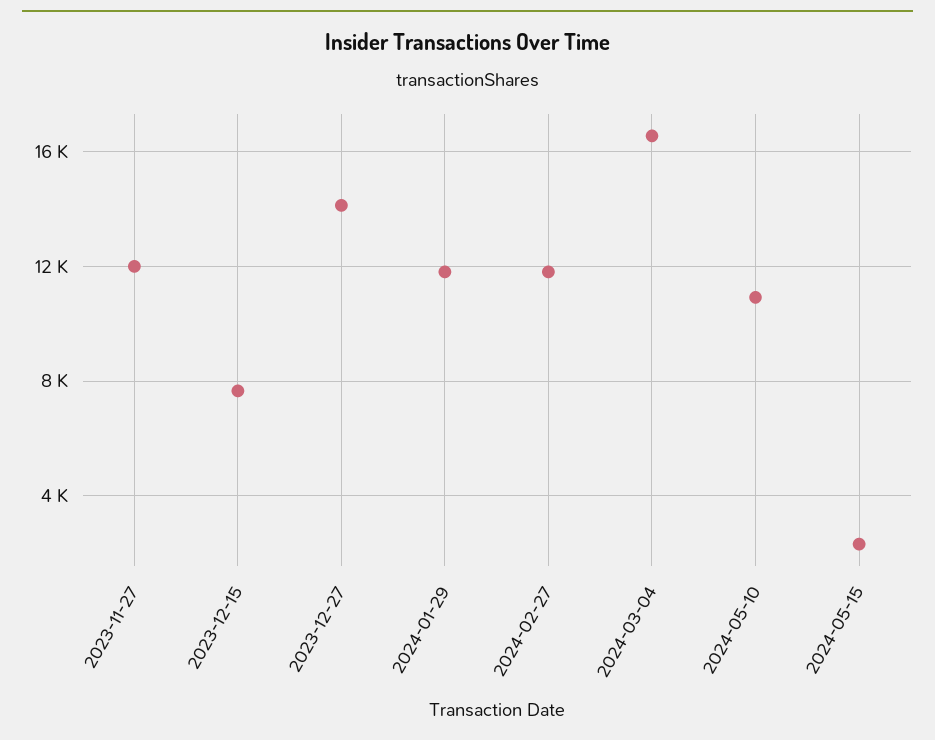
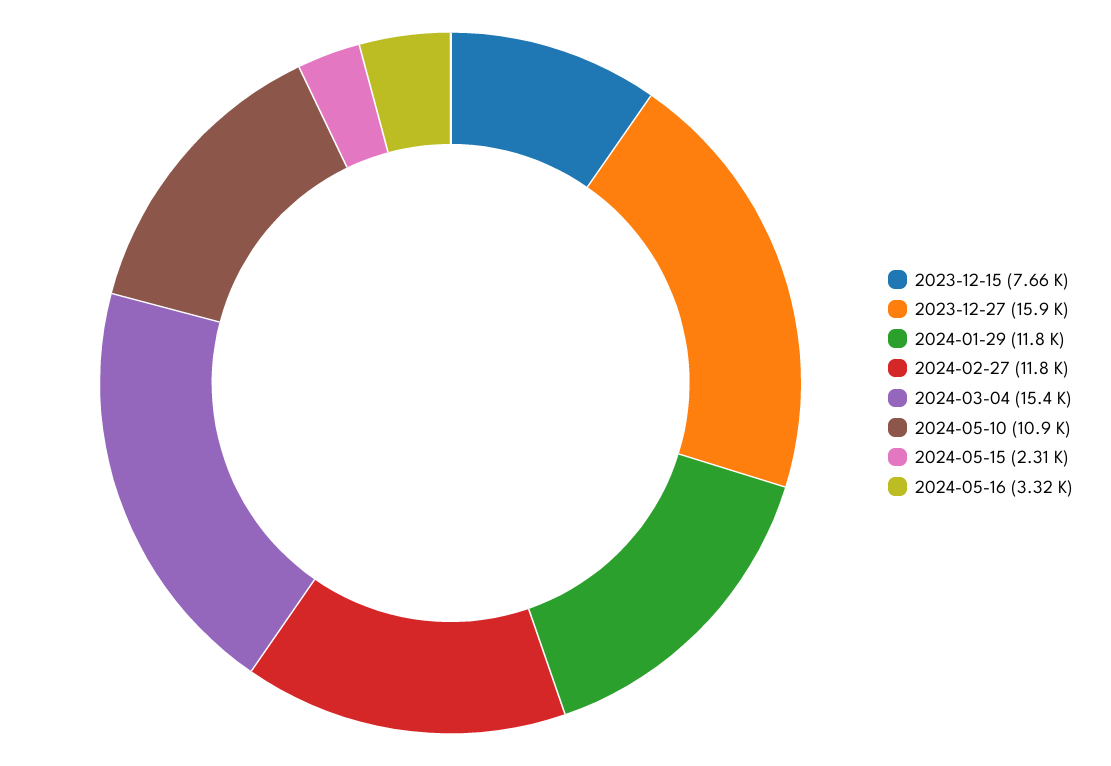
2023-11-27: 12000 -> none
2023-12-27: 14000 -> 15900
2024-03-04: 16500 -> 15400
2024-05-16: none -> 3320

